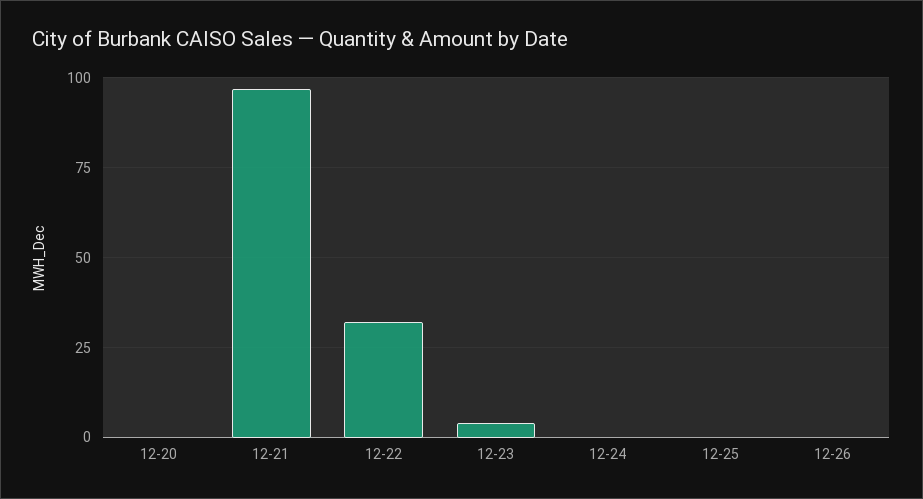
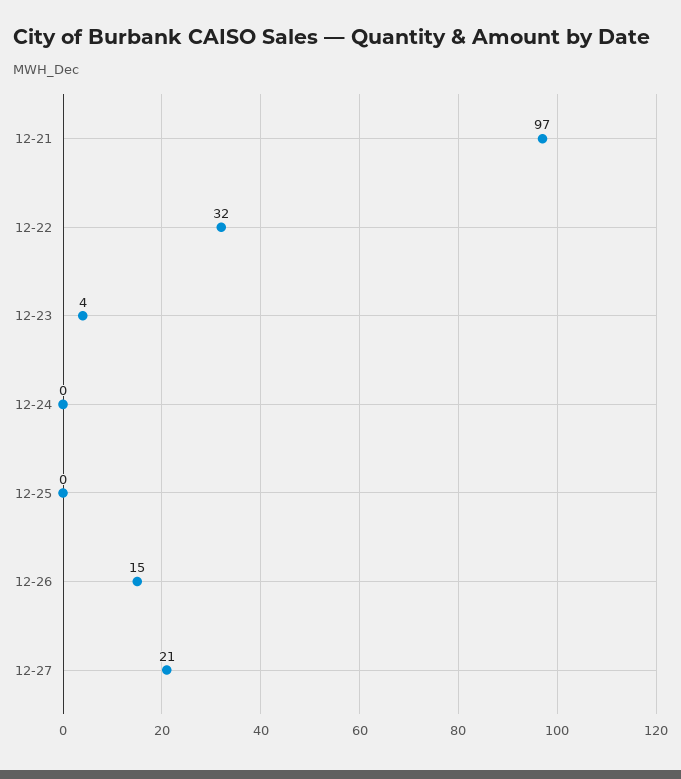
12-20: 0 -> none
12-26: 0 -> 15
12-27: none -> 21

